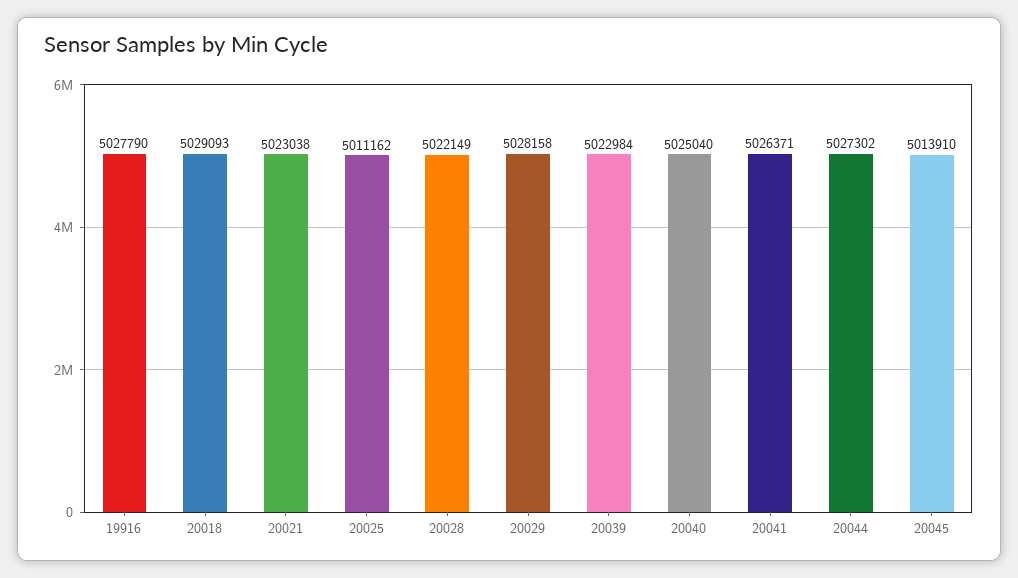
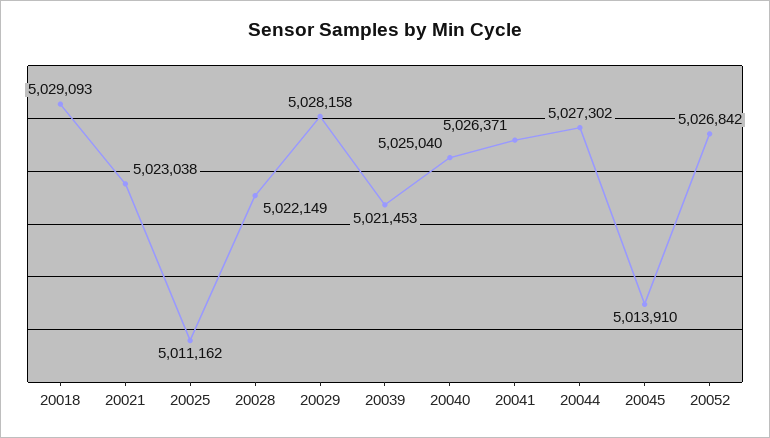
19916: 5027790 -> none
20039: 5022984 -> 5021453
20052: none -> 5026842

